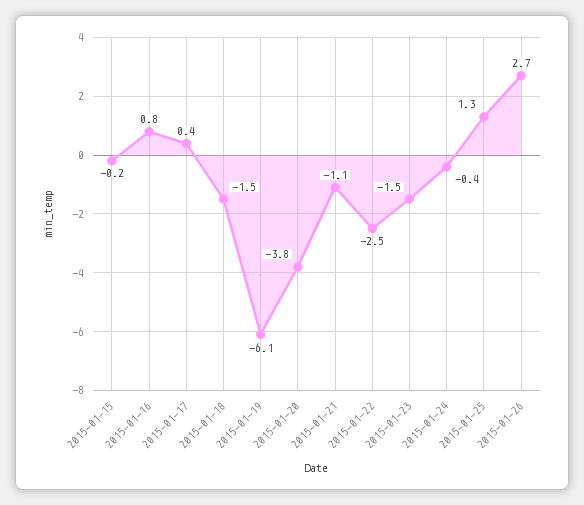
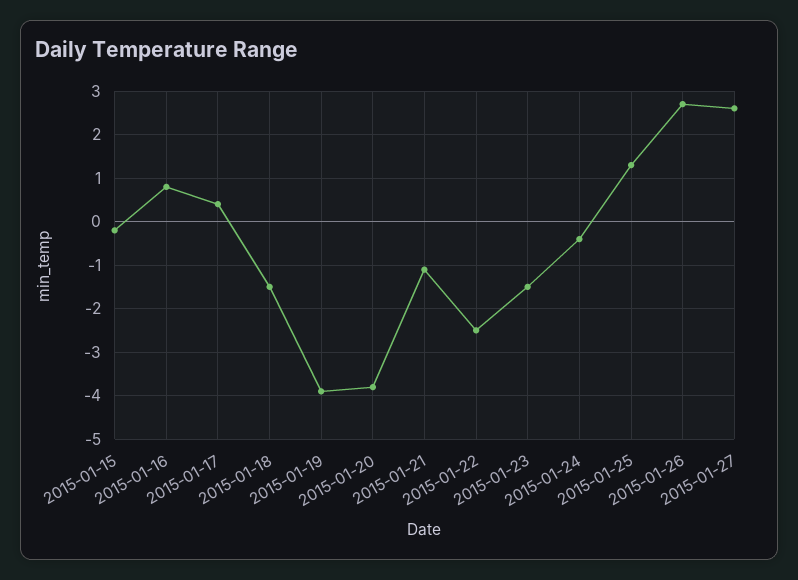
2015-01-19: -6.1 -> -4
2015-01-27: none -> 2.5

